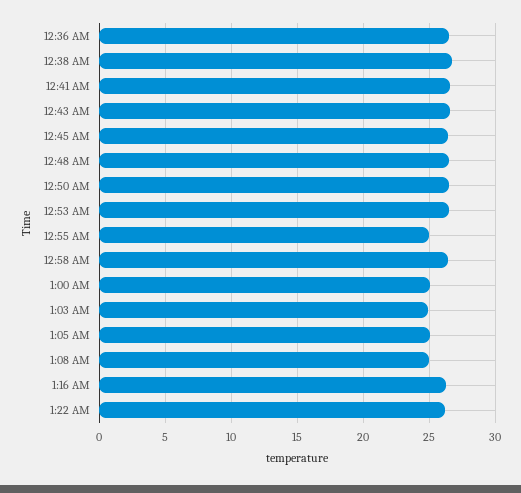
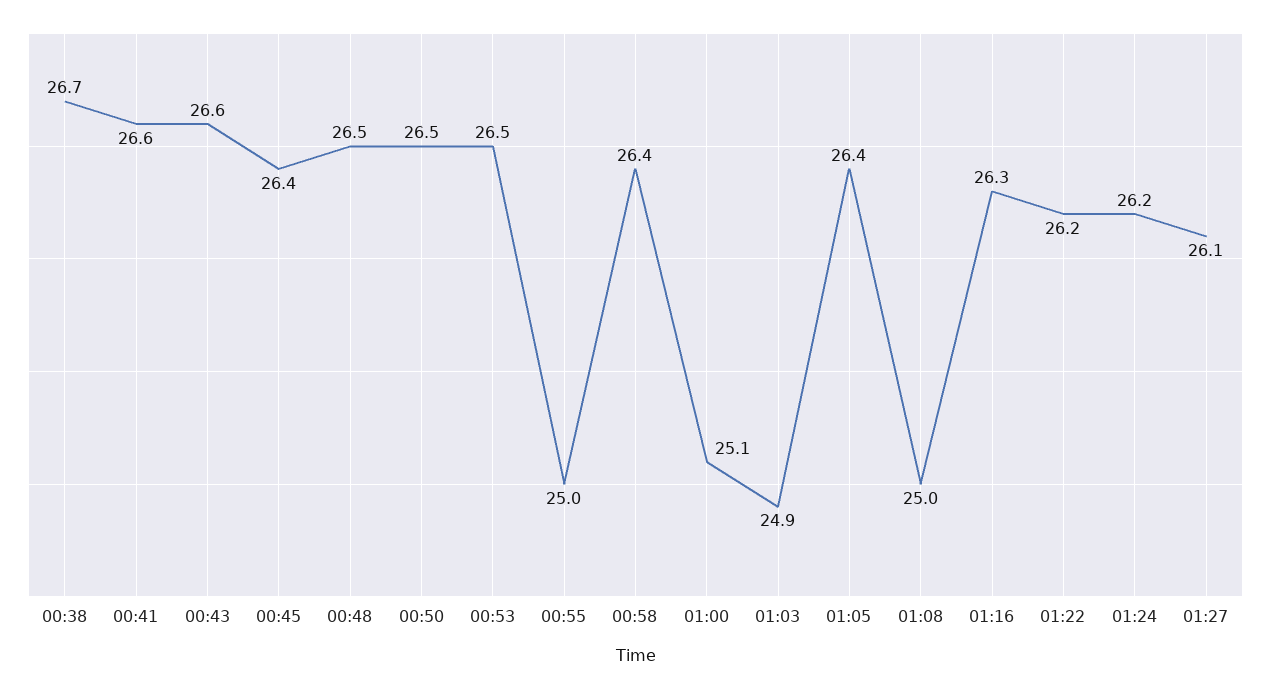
12:36 AM: 26.5 -> none
1:05 AM: 25 -> 26.4
01:24: none -> 26.2
01:27: none -> 26.1

